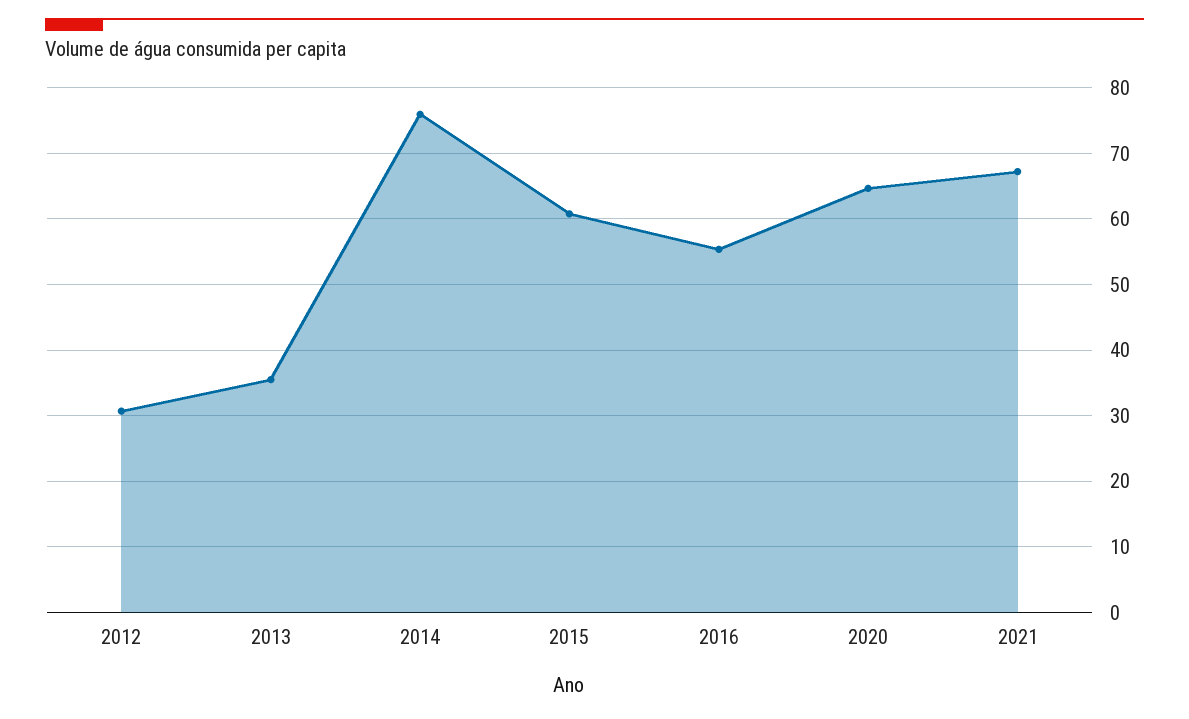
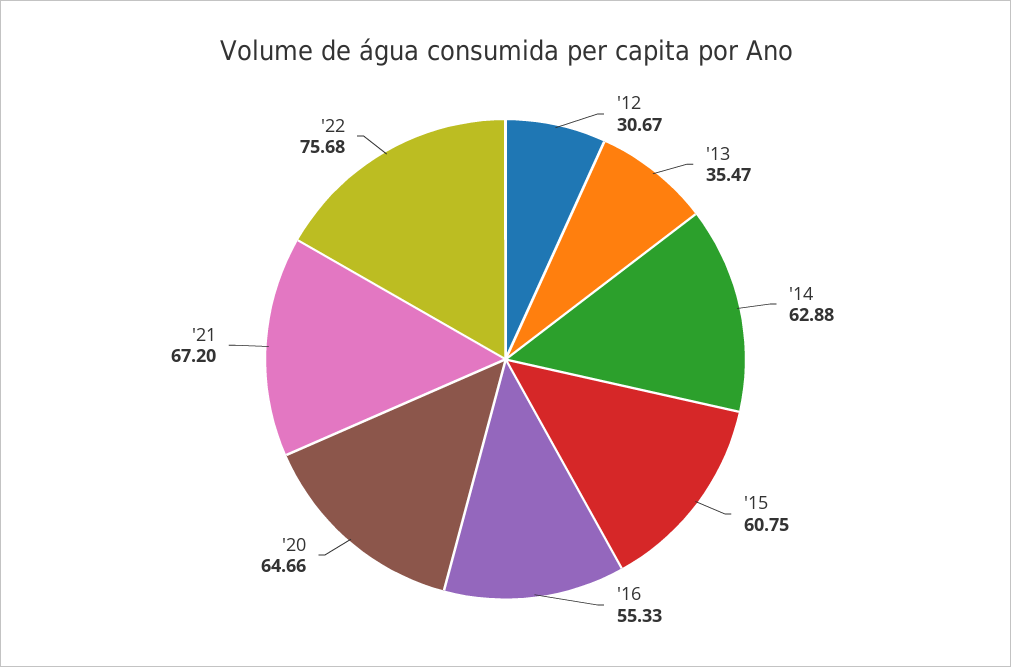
2014: 76 -> 62.88
'22: none -> 75.68

